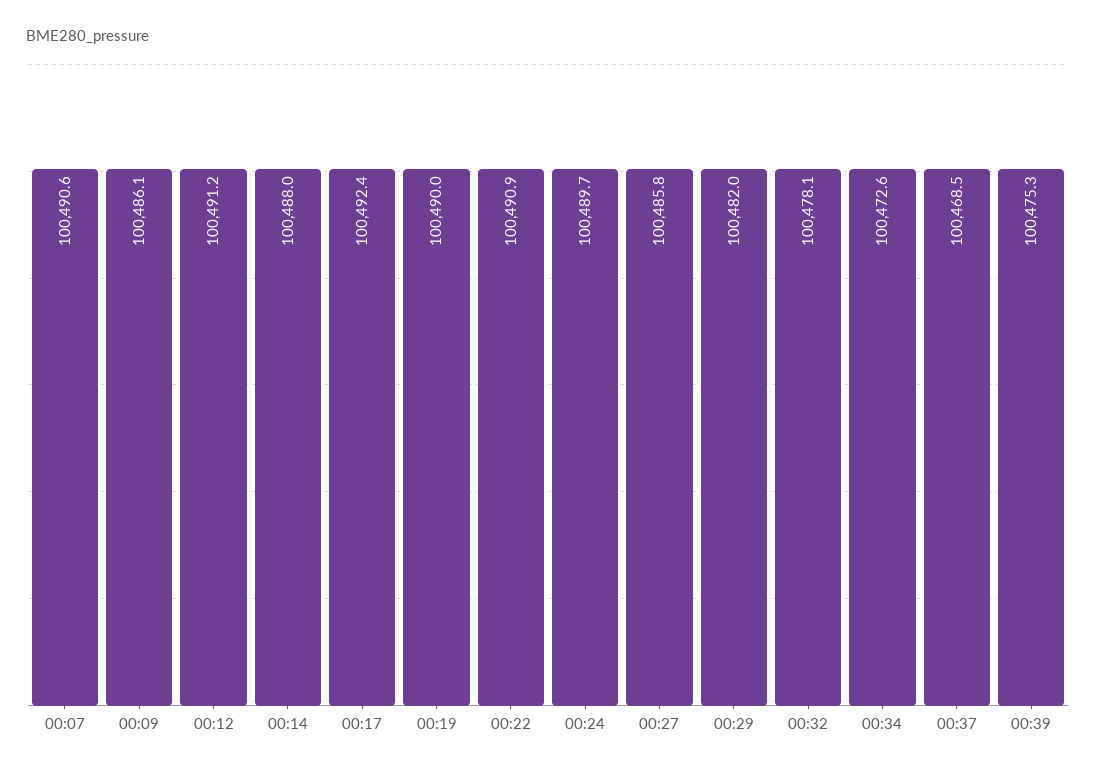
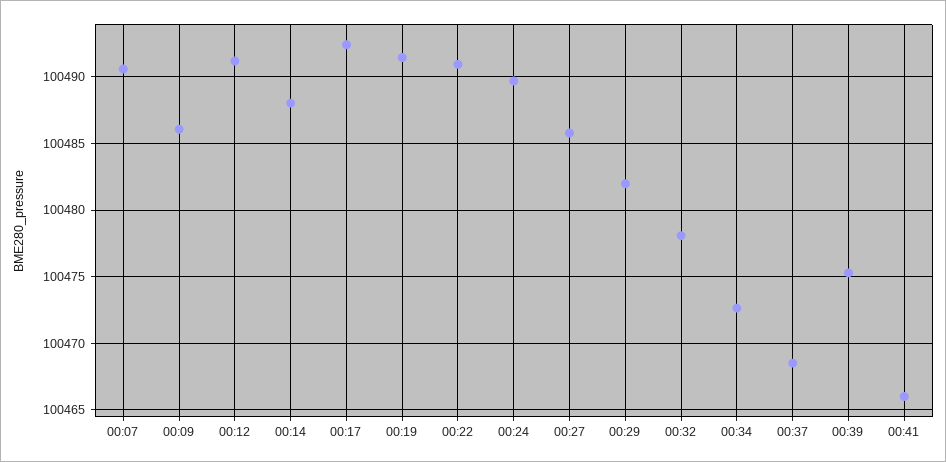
00:19: 100490 -> 100491.5
00:41: none -> 100466

